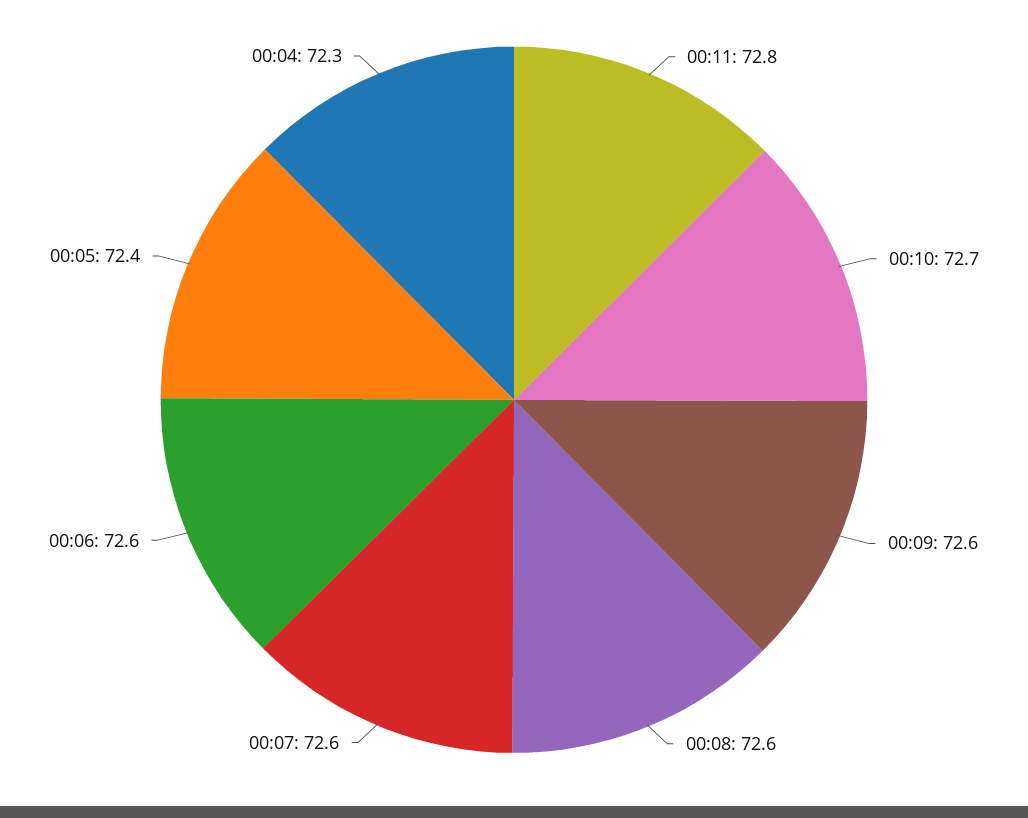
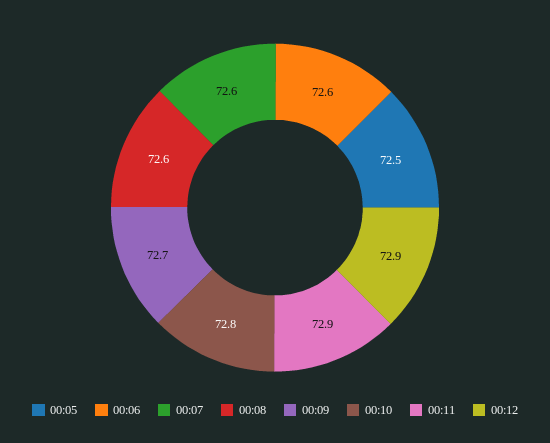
00:11: 72.8 -> 72.9
00:10: 72.7 -> 72.8
00:09: 72.6 -> 72.7
00:05: 72.4 -> 72.5
00:04: 72.3 -> none
00:12: none -> 72.9

